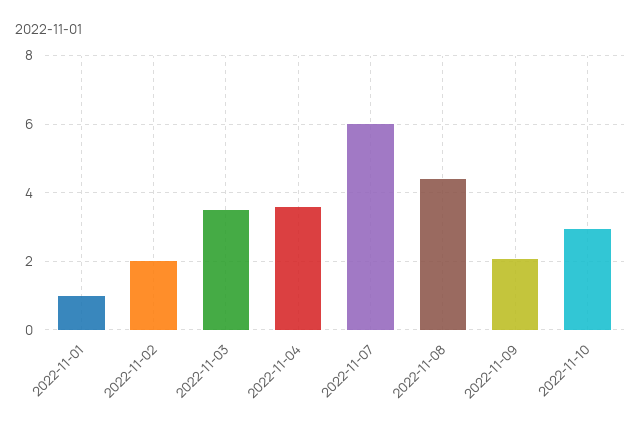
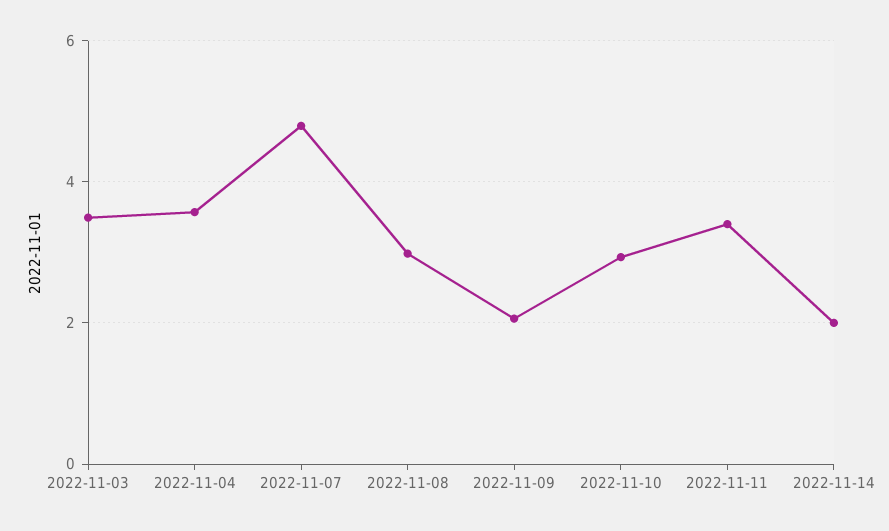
2022-11-01: 1 -> none
2022-11-02: 2 -> none
2022-11-07: 6 -> 4.8
2022-11-08: 4.4 -> 3
2022-11-11: none -> 3.4
2022-11-14: none -> 2

